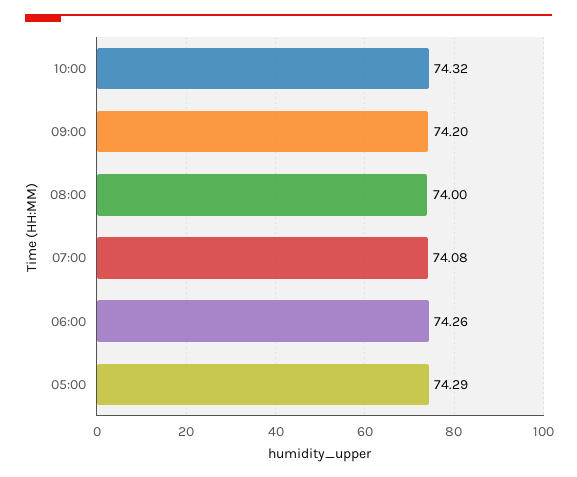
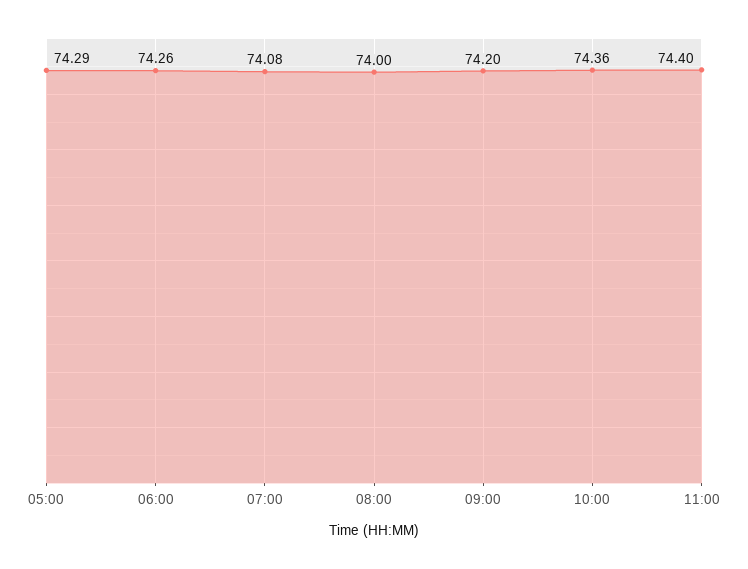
10:00: 74.32 -> 74.36
11:00: none -> 74.4

